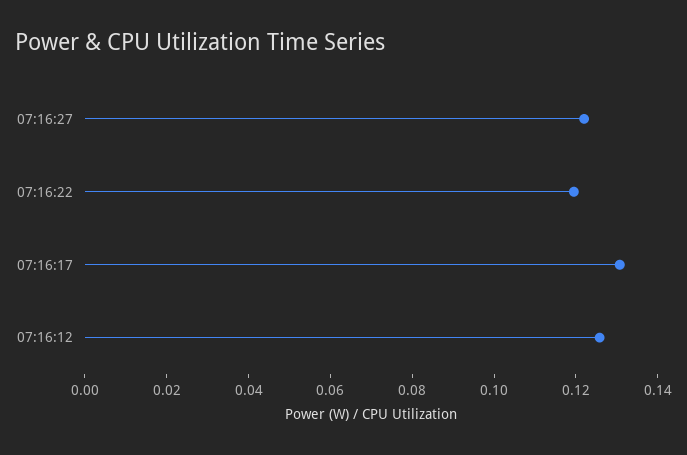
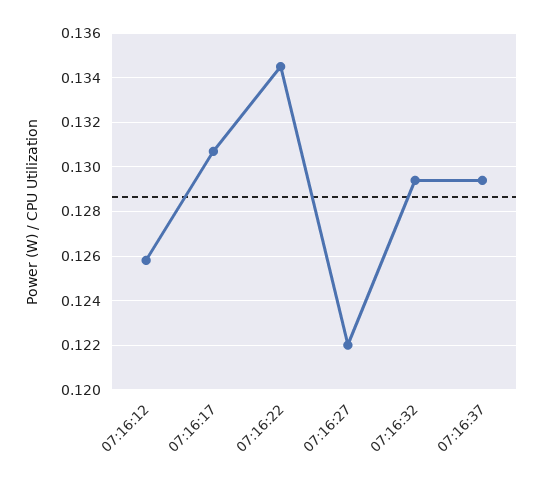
07:16:22: 0.12 -> 0.1345
07:16:32: none -> 0.1295
07:16:37: none -> 0.1295

